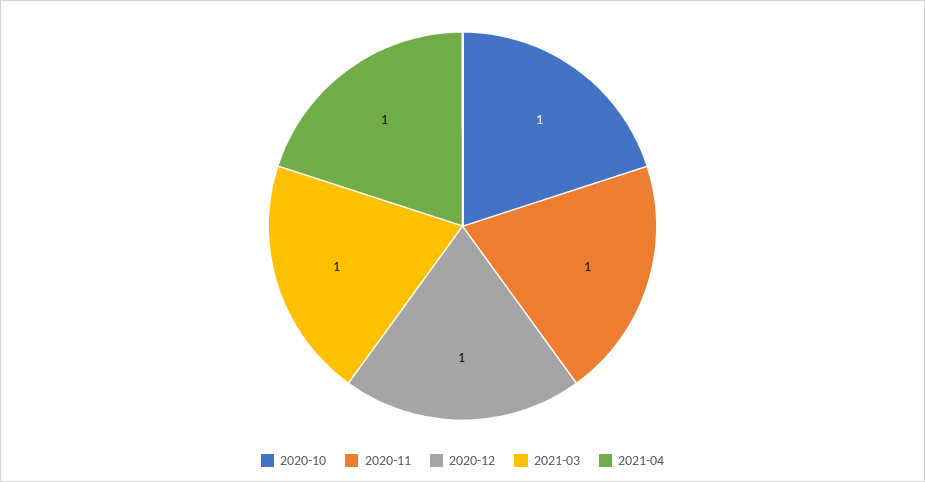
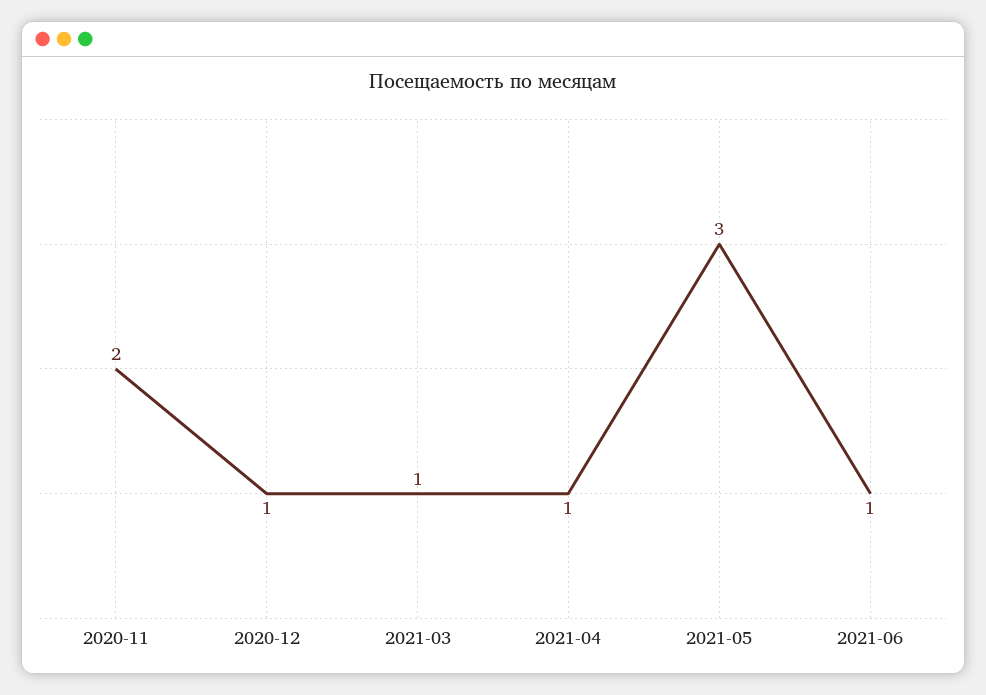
2020-10: 1 -> none
2020-11: 1 -> 2
2021-05: none -> 3
2021-06: none -> 1

